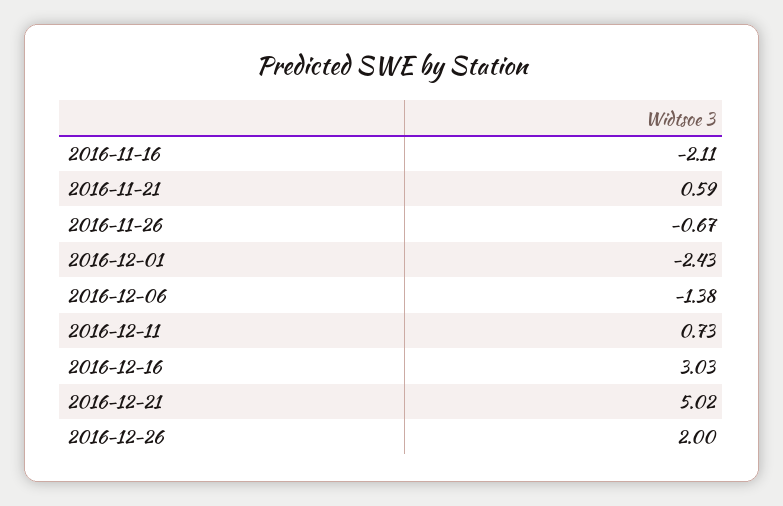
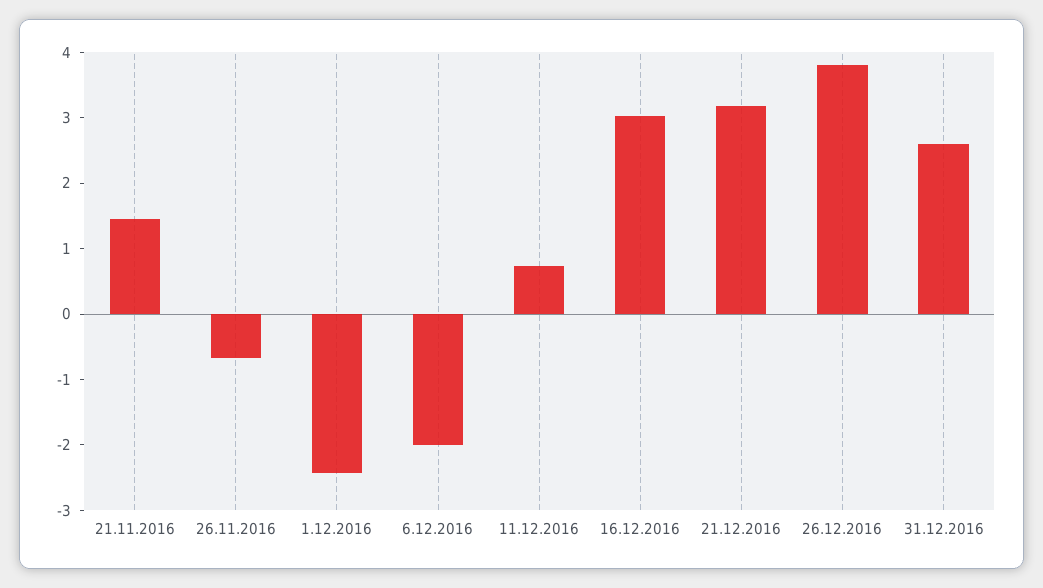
2016-11-16: -2.11 -> none
2016-11-21: 0.59 -> 1.4
2016-12-06: -1.38 -> -2
2016-12-21: 5.02 -> 3.2
2016-12-26: 2 -> 3.8
31.12.2016: none -> 2.6

